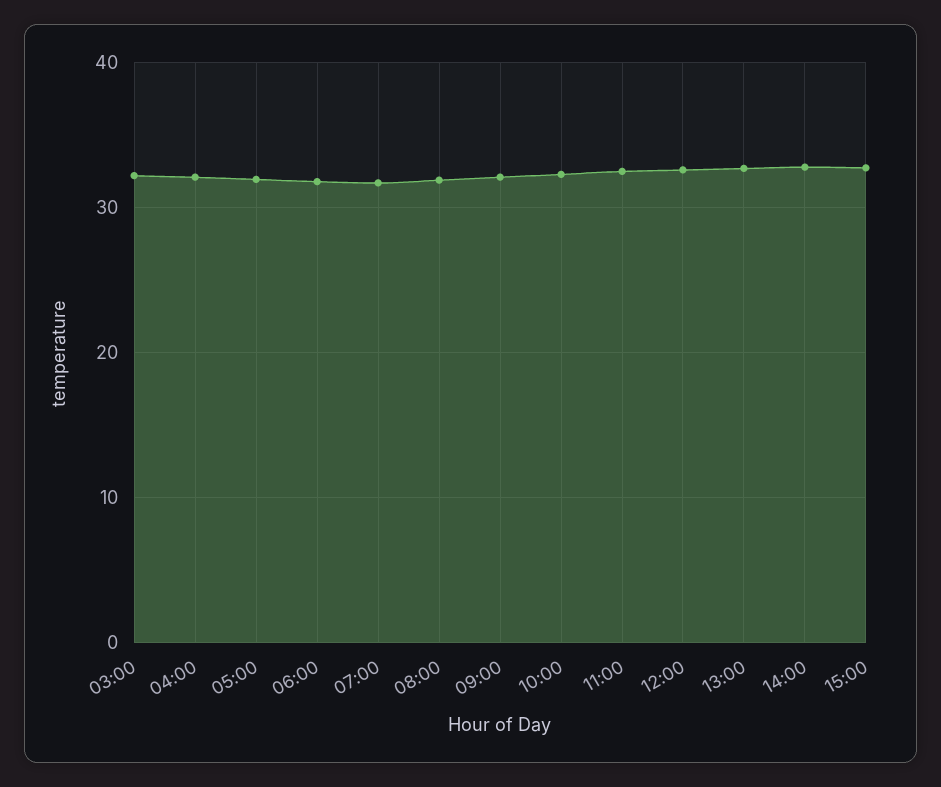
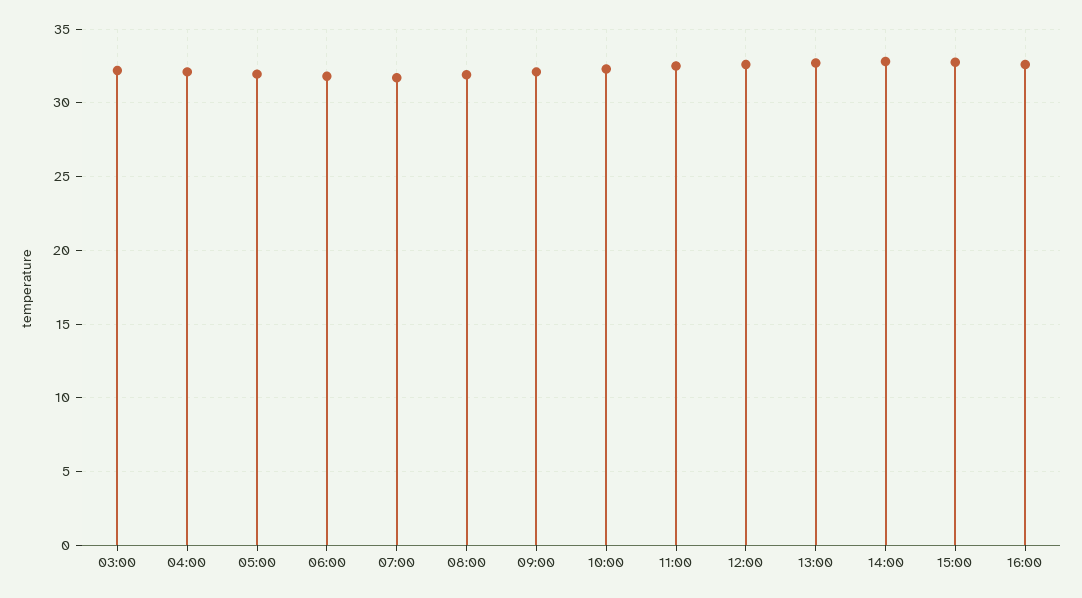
16:00: none -> 32.5

